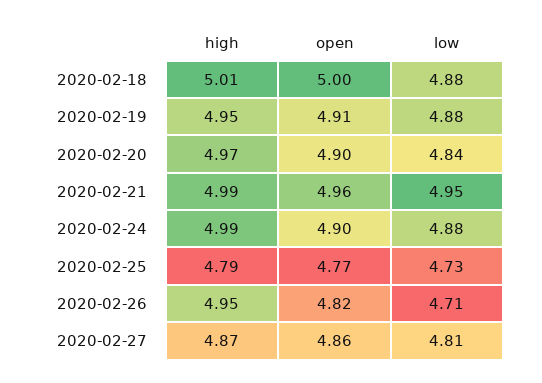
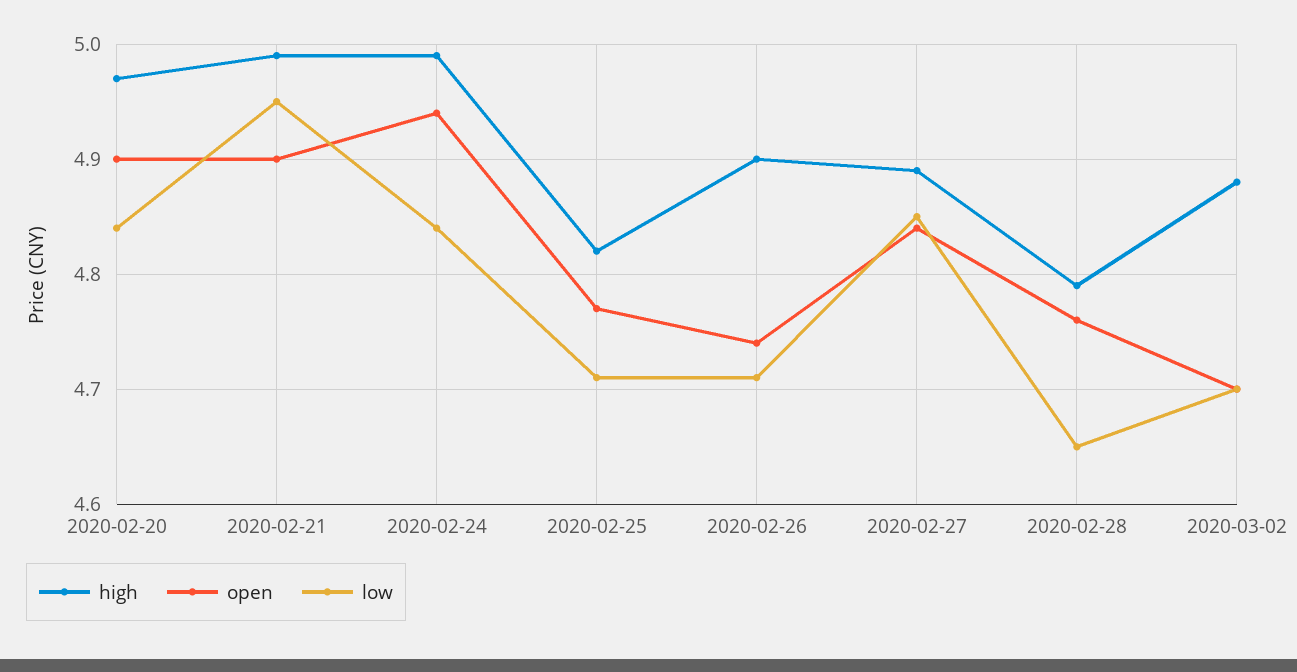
high, 2020-02-18: 5.01 -> none
open, 2020-02-18: 5 -> none
low, 2020-02-18: 4.88 -> none
high, 2020-02-19: 4.95 -> none
open, 2020-02-19: 4.91 -> none
low, 2020-02-19: 4.88 -> none
open, 2020-02-21: 4.96 -> 4.9
open, 2020-02-24: 4.9 -> 4.94
low, 2020-02-24: 4.88 -> 4.84
high, 2020-02-25: 4.79 -> 4.82
low, 2020-02-25: 4.73 -> 4.71
high, 2020-02-26: 4.95 -> 4.9
open, 2020-02-26: 4.82 -> 4.74
high, 2020-02-27: 4.87 -> 4.89
open, 2020-02-27: 4.86 -> 4.84
low, 2020-02-27: 4.81 -> 4.85
high, 2020-02-28: none -> 4.79
open, 2020-02-28: none -> 4.76
low, 2020-02-28: none -> 4.65
high, 2020-03-02: none -> 4.88
open, 2020-03-02: none -> 4.7
low, 2020-03-02: none -> 4.7

